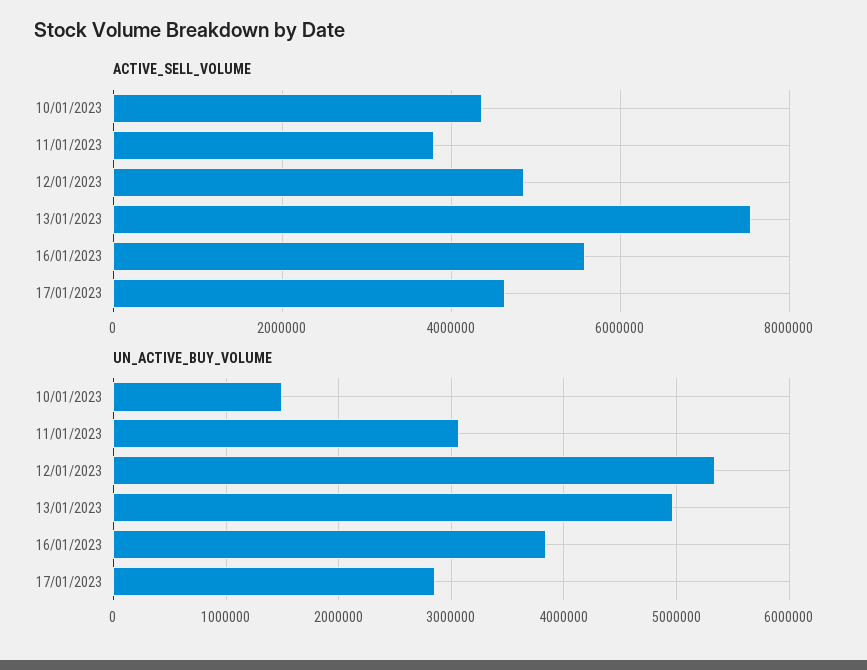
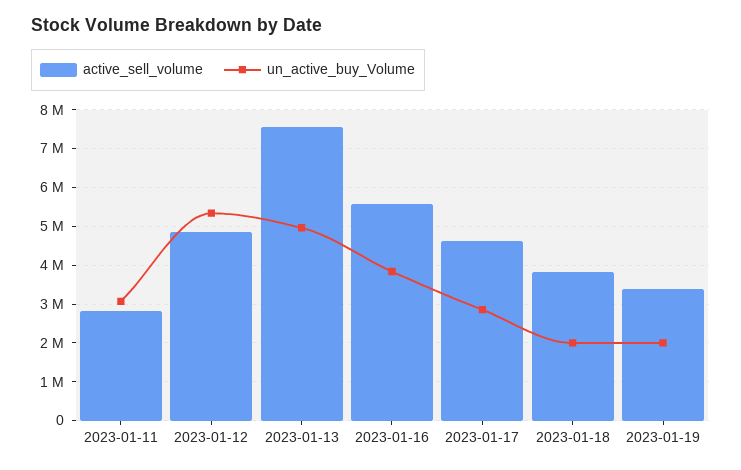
ACTIVE_SELL_VOLUME, 10/01/2023: 4400000 -> none
ACTIVE_SELL_VOLUME, 11/01/2023: 3800000 -> 2800000
UN_ACTIVE_BUY_VOLUME, 10/01/2023: 1500000 -> none
ACTIVE_SELL_VOLUME, 2023-01-18: none -> 3800000
UN_ACTIVE_BUY_VOLUME, 2023-01-18: none -> 2000000
ACTIVE_SELL_VOLUME, 2023-01-19: none -> 3400000
UN_ACTIVE_BUY_VOLUME, 2023-01-19: none -> 2000000

